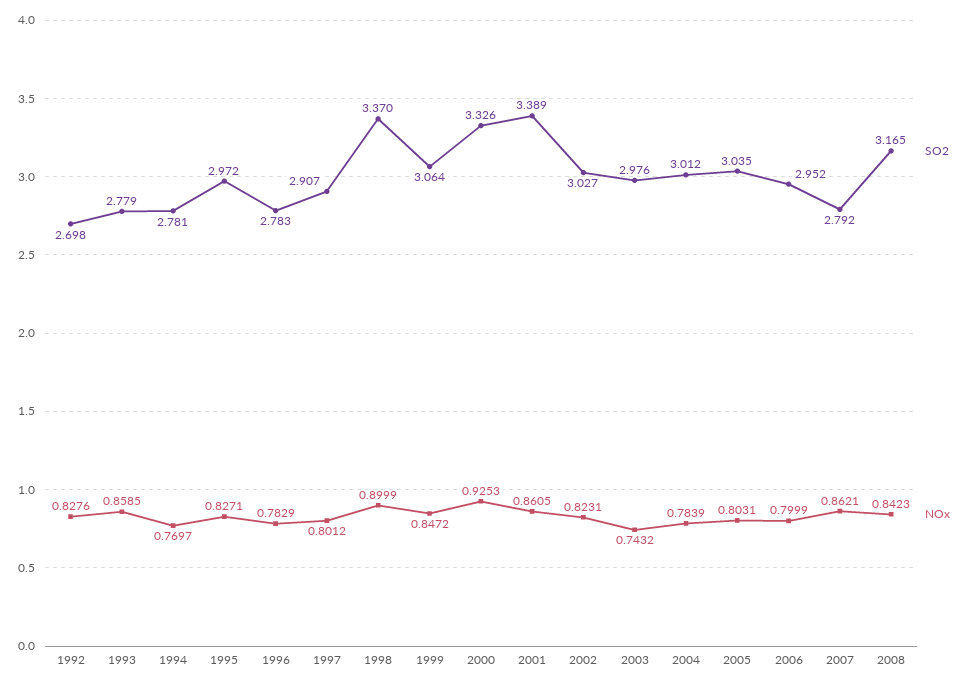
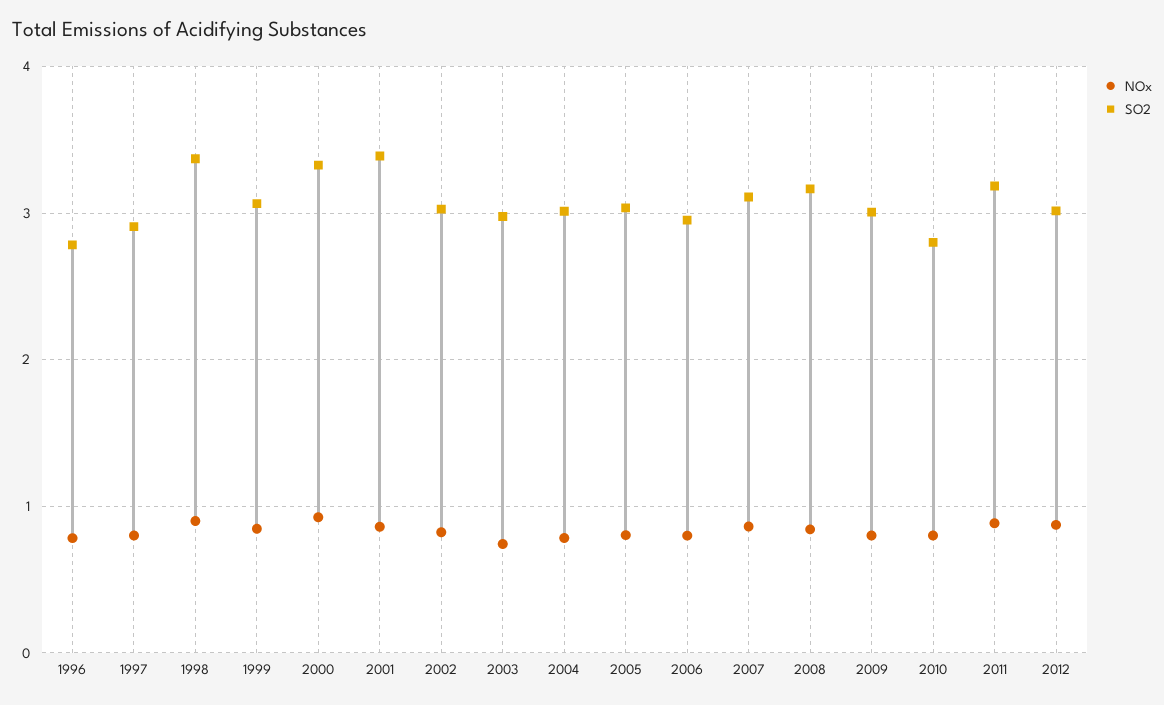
SO2, 1992: 2.698 -> none
NOx, 1992: 0.8276 -> none
SO2, 1993: 2.779 -> none
NOx, 1993: 0.8585 -> none
SO2, 1994: 2.781 -> none
NOx, 1994: 0.7697 -> none
SO2, 1995: 2.972 -> none
NOx, 1995: 0.8271 -> none
SO2, 2007: 2.792 -> 3.1
NOx, 2009: none -> 0.8
SO2, 2009: none -> 3
NOx, 2010: none -> 0.8
SO2, 2010: none -> 2.8
NOx, 2011: none -> 0.9
SO2, 2011: none -> 3.2
NOx, 2012: none -> 0.9
SO2, 2012: none -> 3

